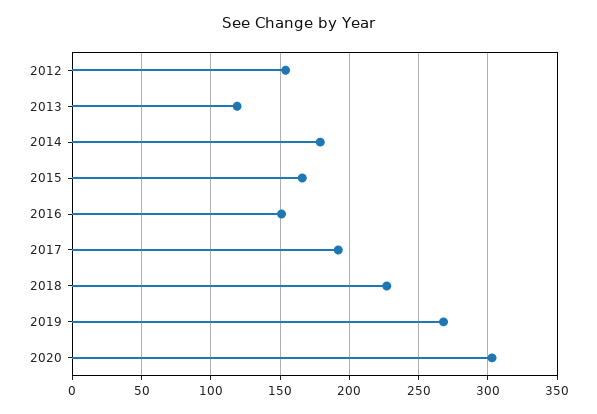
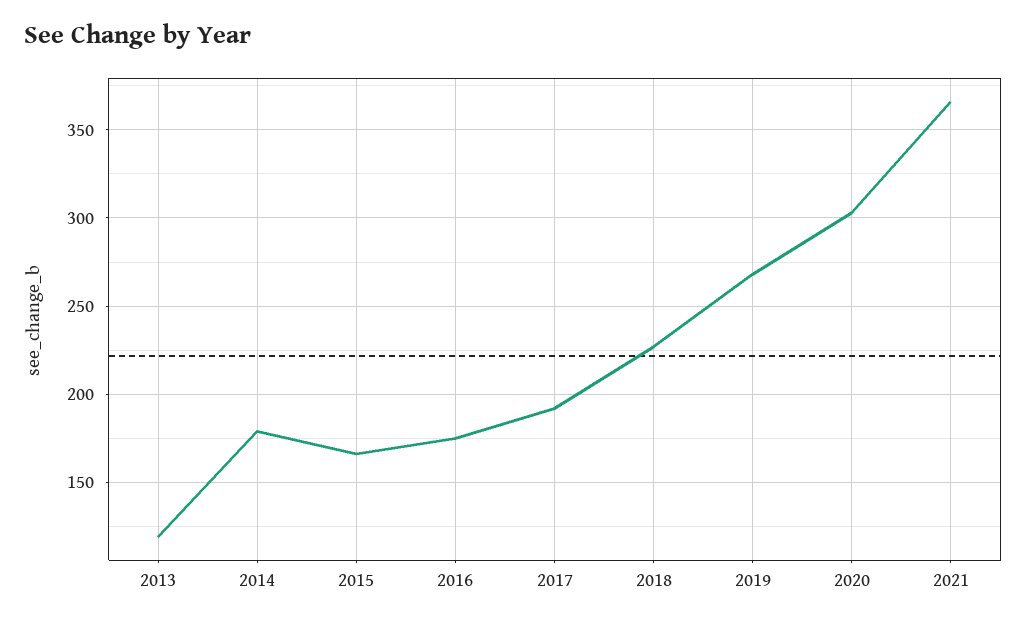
2012: 155 -> none
2016: 150 -> 175
2021: none -> 365

